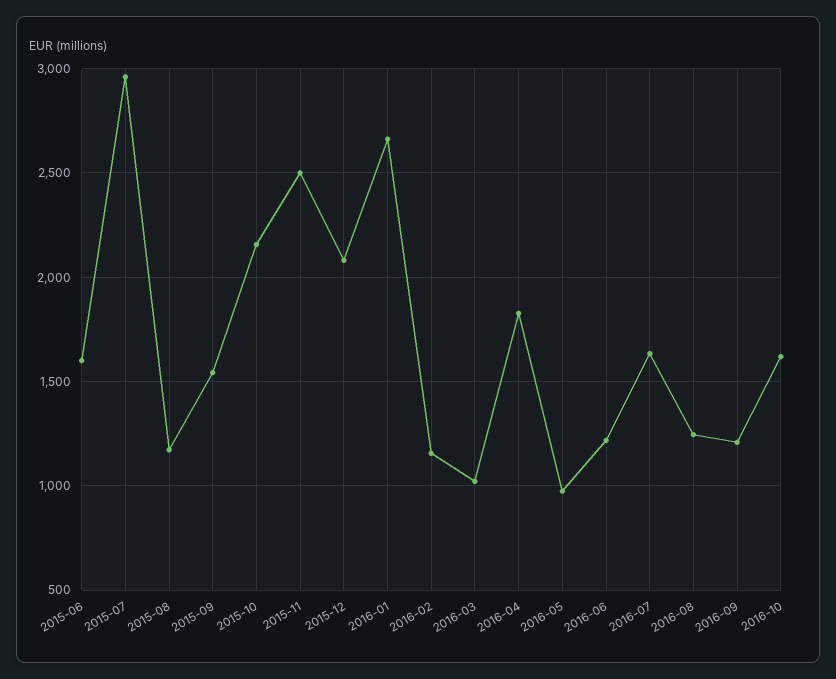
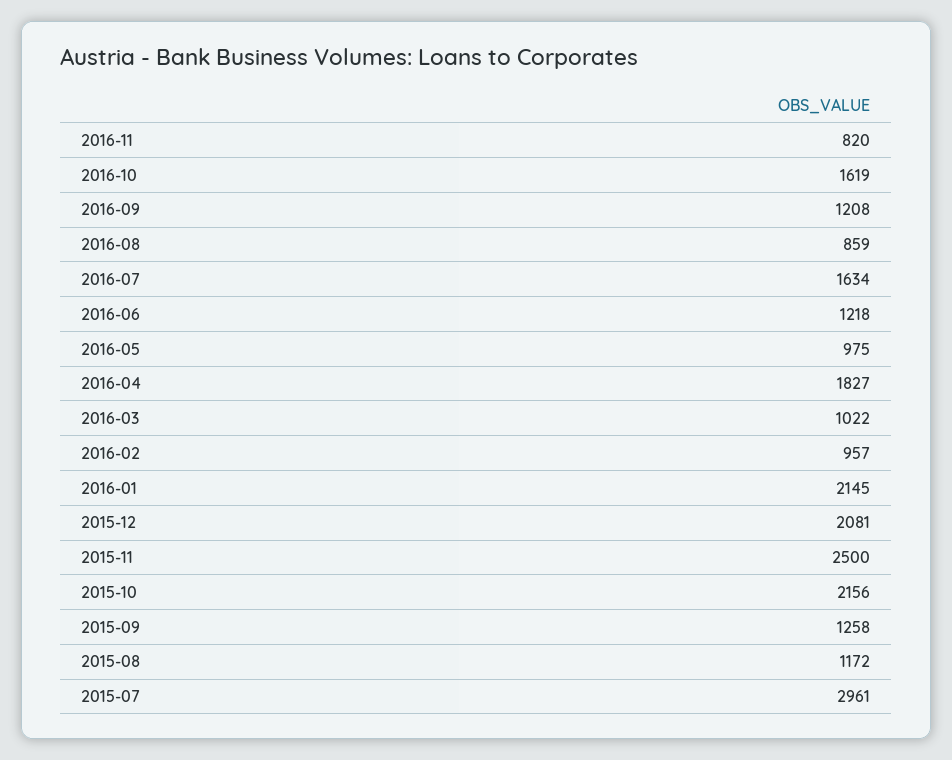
2015-06: 1600 -> none
2015-09: 1550 -> 1258
2016-01: 2650 -> 2145
2016-02: 1150 -> 957
2016-08: 1250 -> 859
2016-11: none -> 820

